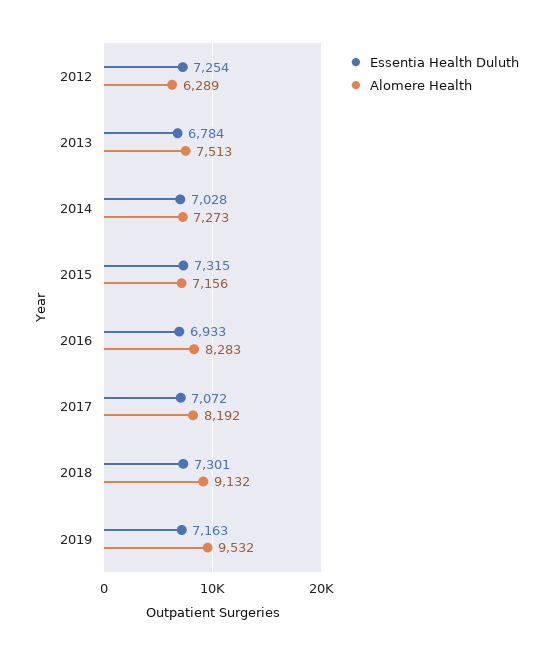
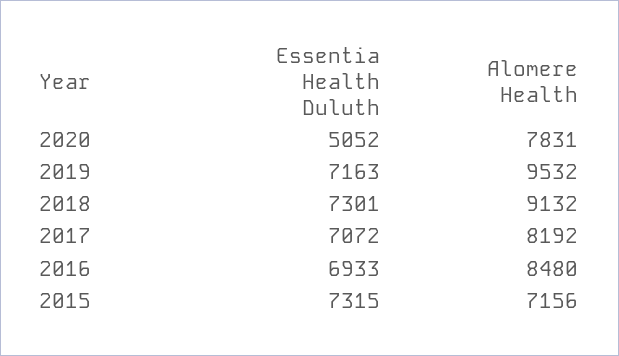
Essentia Health Duluth, 2012: 7254 -> none
Alomere Health, 2012: 6289 -> none
Essentia Health Duluth, 2013: 6784 -> none
Alomere Health, 2013: 7513 -> none
Essentia Health Duluth, 2014: 7028 -> none
Alomere Health, 2014: 7273 -> none
Alomere Health, 2016: 8283 -> 8480
Essentia Health Duluth, 2020: none -> 5052
Alomere Health, 2020: none -> 7831

